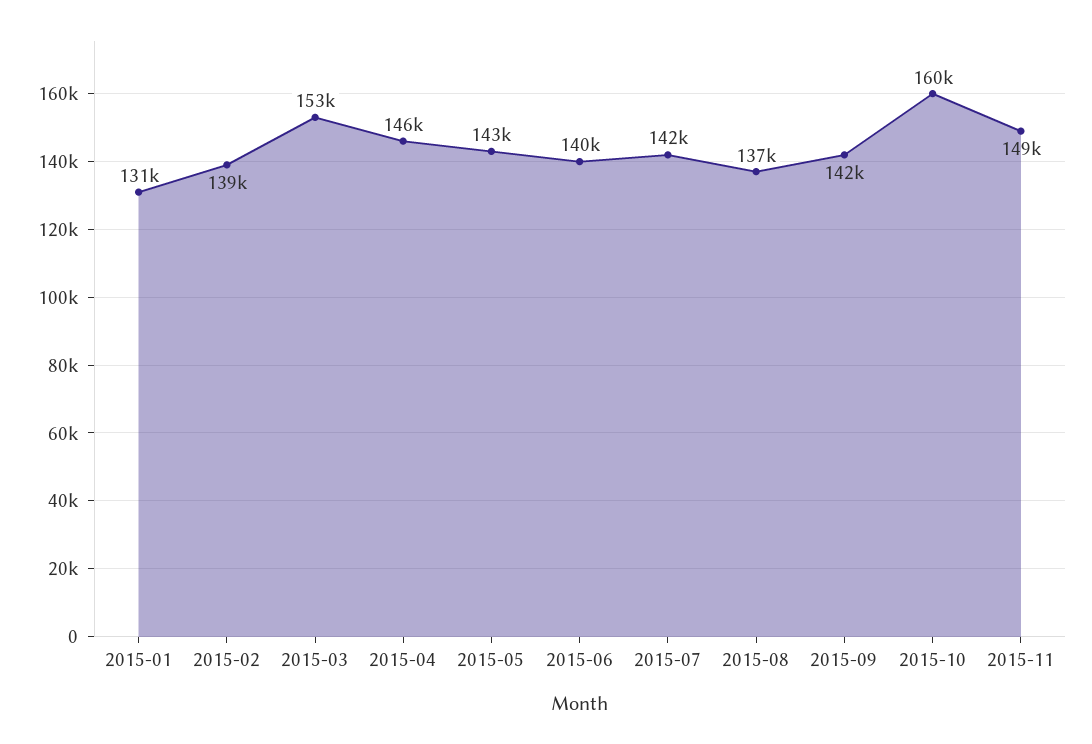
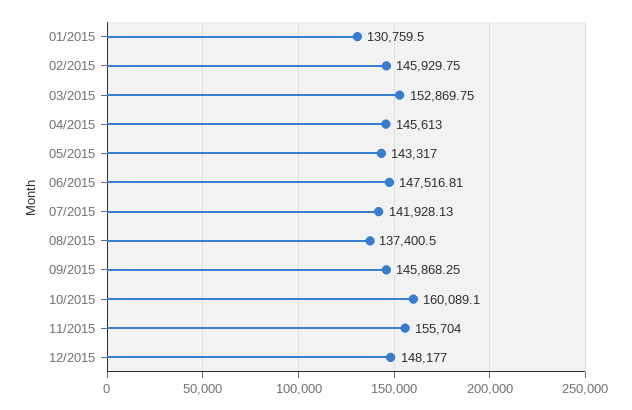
2015-02: 139000 -> 145929.75
2015-06: 140000 -> 147516.81
2015-09: 142000 -> 145868.25
2015-11: 149000 -> 155704
12/2015: none -> 148177

